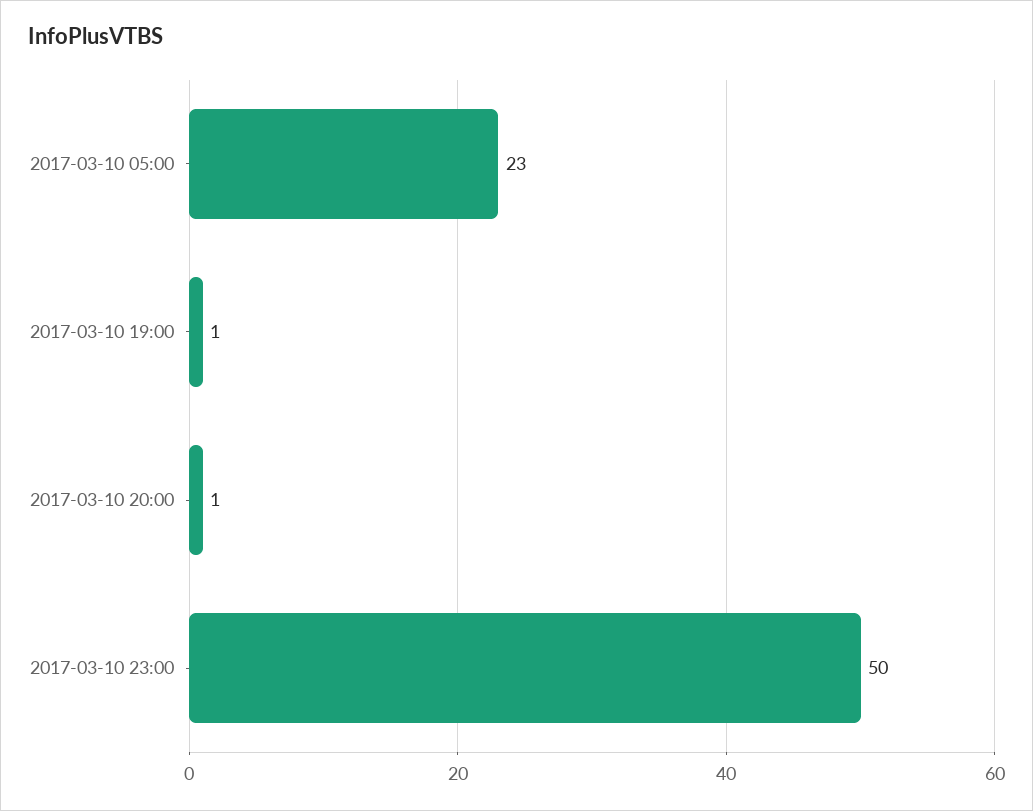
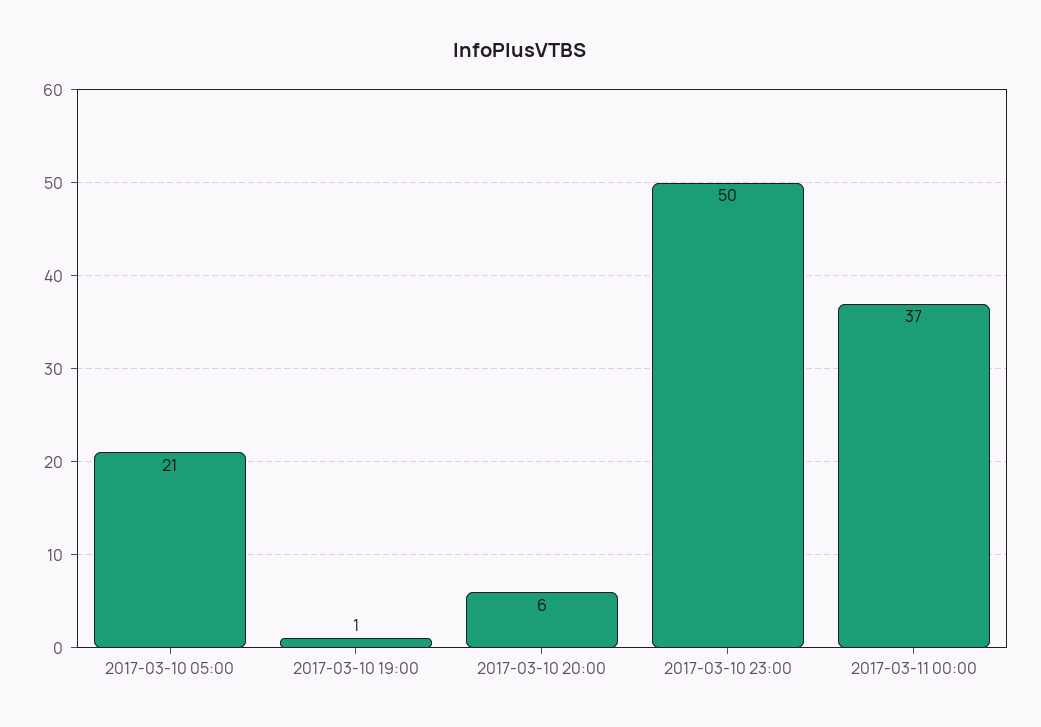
2017-03-10 05:00: 23 -> 21
2017-03-10 20:00: 1 -> 6
2017-03-11 00:00: none -> 37

